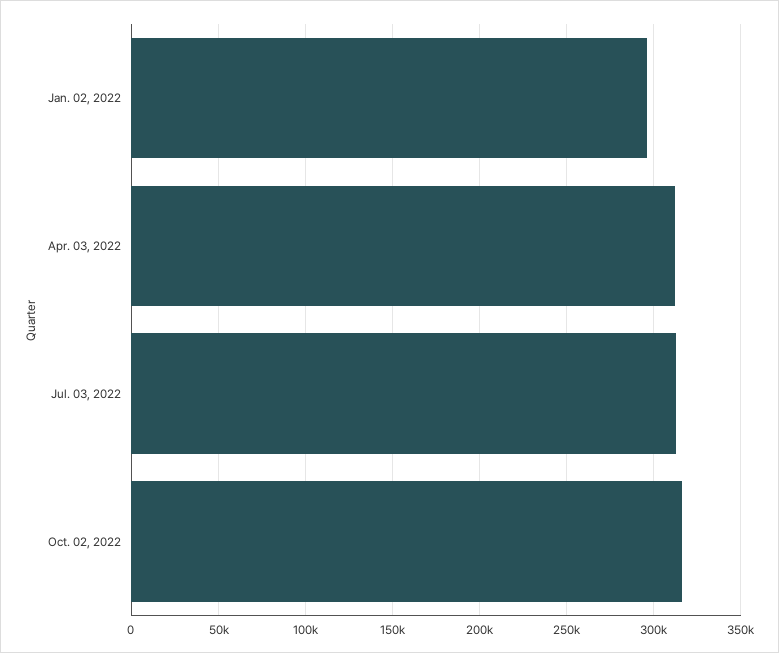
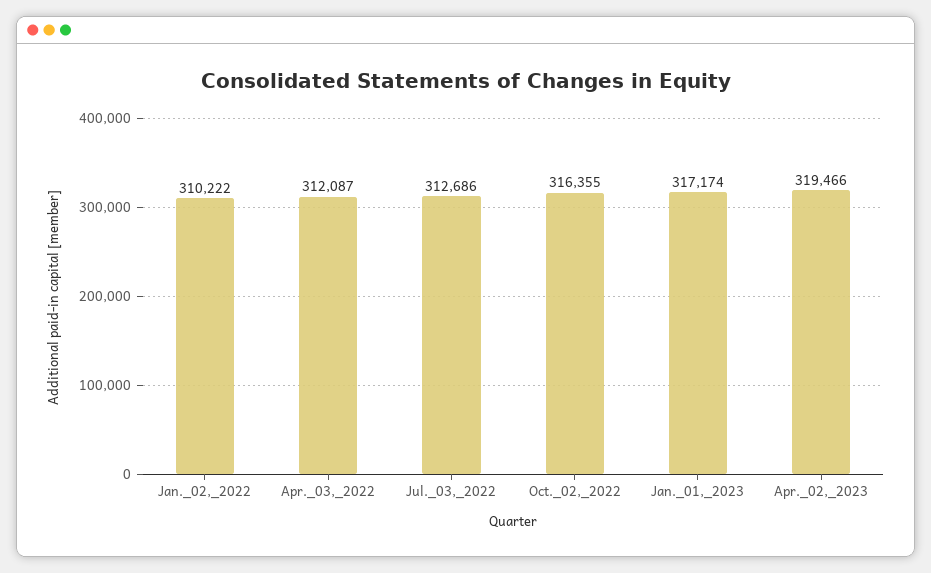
Jan. 02, 2022: 295000 -> 310222
Jan._01,_2023: none -> 317174
Apr._02,_2023: none -> 319466

